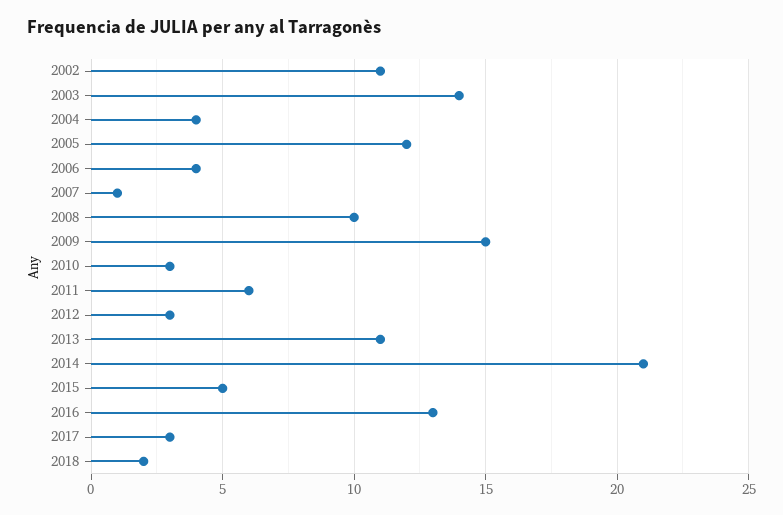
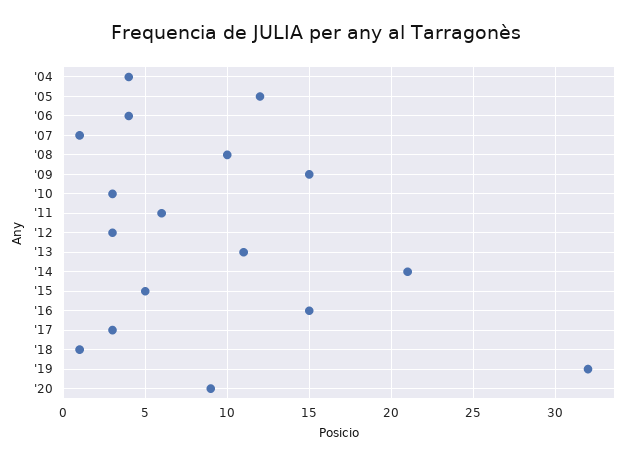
2002: 11 -> none
2003: 14 -> none
2016: 13 -> 15
2018: 2 -> 1
'19: none -> 32
'20: none -> 9

